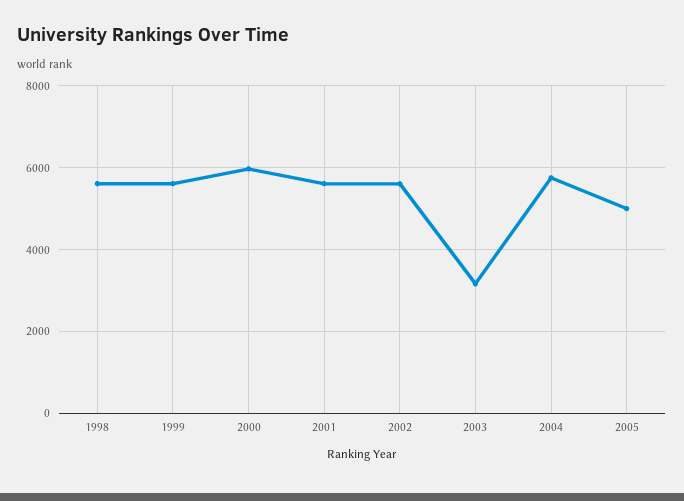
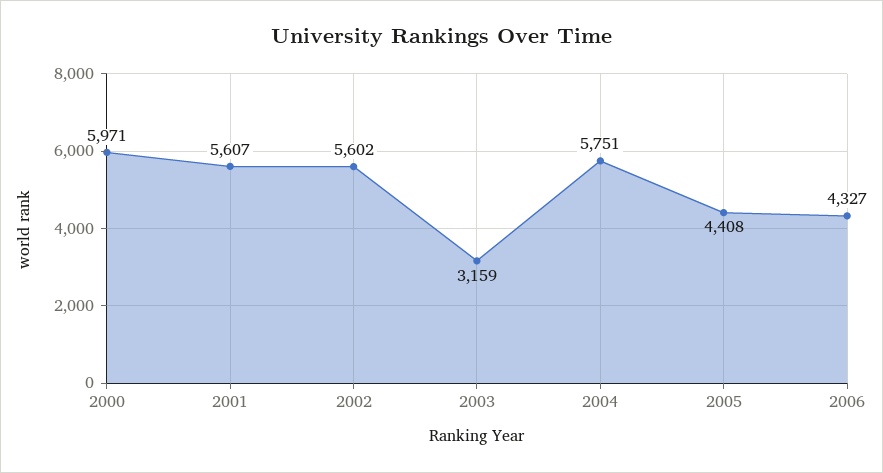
1998: 5600 -> none
1999: 5600 -> none
2005: 5000 -> 4408
2006: none -> 4327

